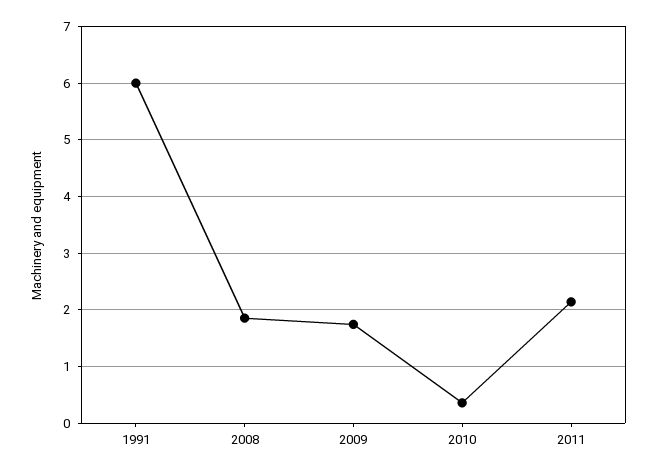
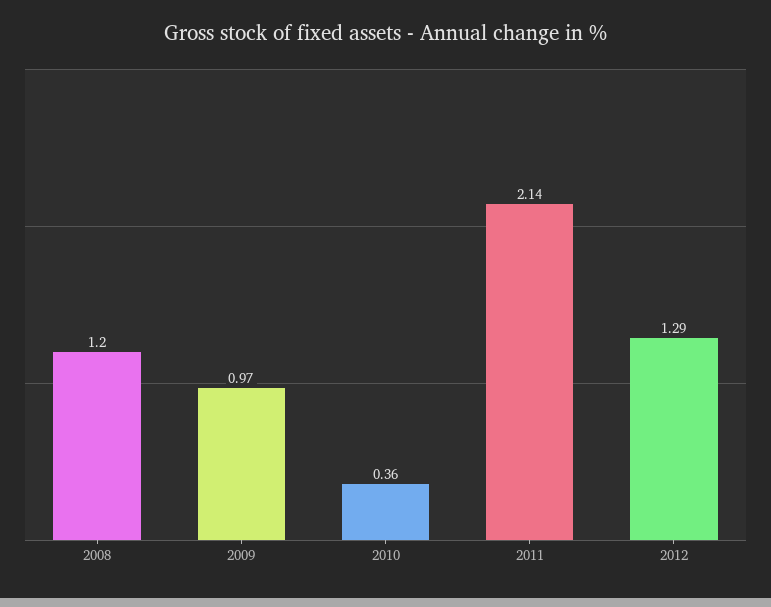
1991: 6 -> none
2008: 1.8 -> 1.2
2009: 1.8 -> 0.97
2012: none -> 1.29

